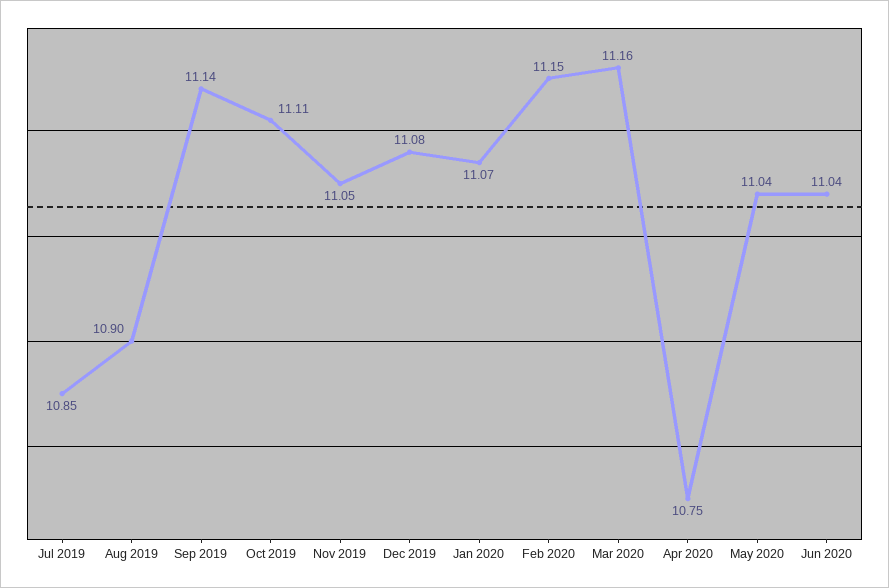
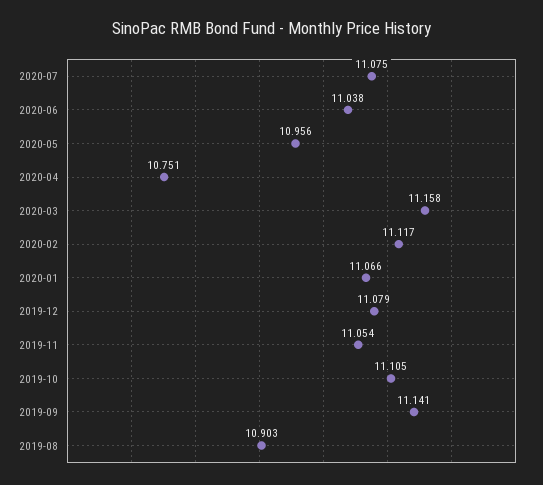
Jul 2019: 10.85 -> none
Feb 2020: 11.15 -> 11.117
May 2020: 11.04 -> 10.956
2020-07: none -> 11.075

